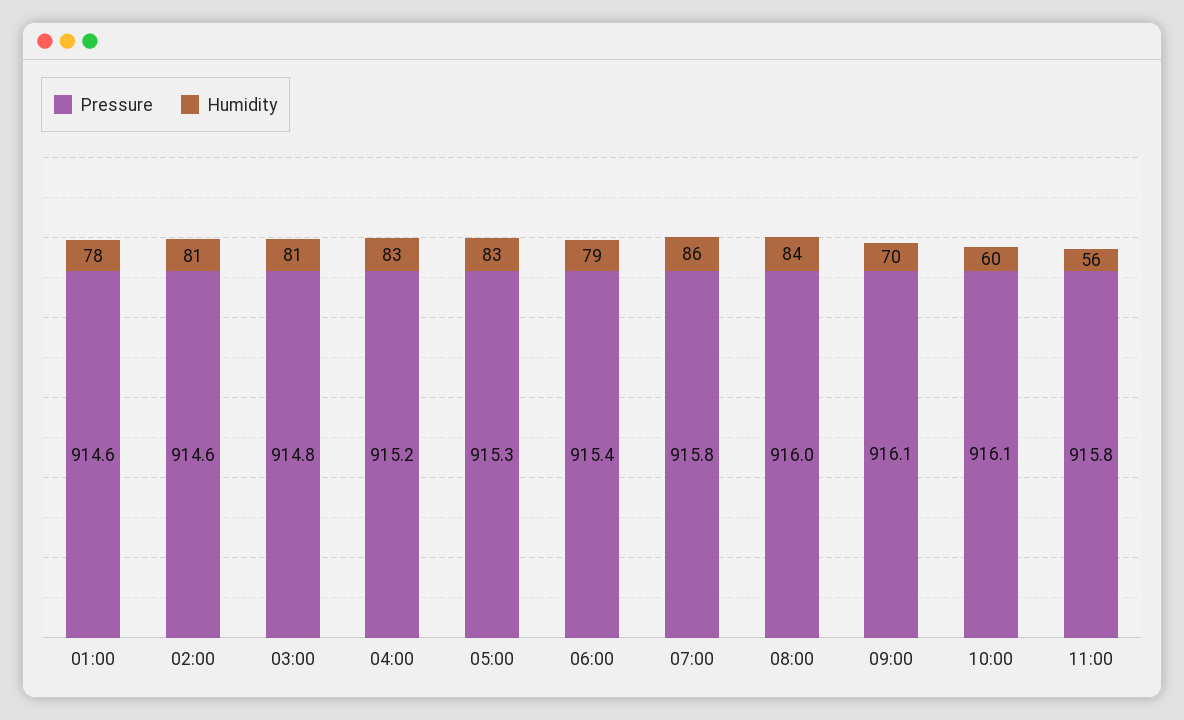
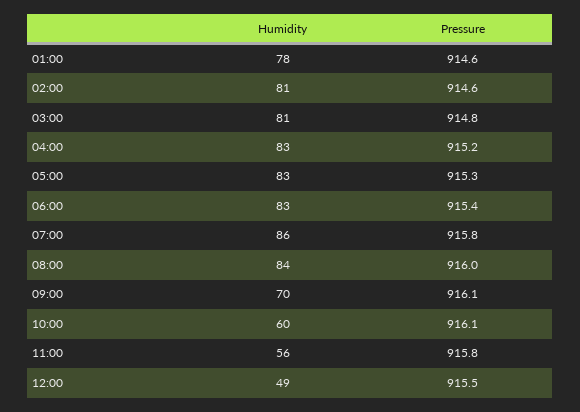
Humidity, 06:00: 79 -> 83
Humidity, 12:00: none -> 49
Pressure, 12:00: none -> 915.5

